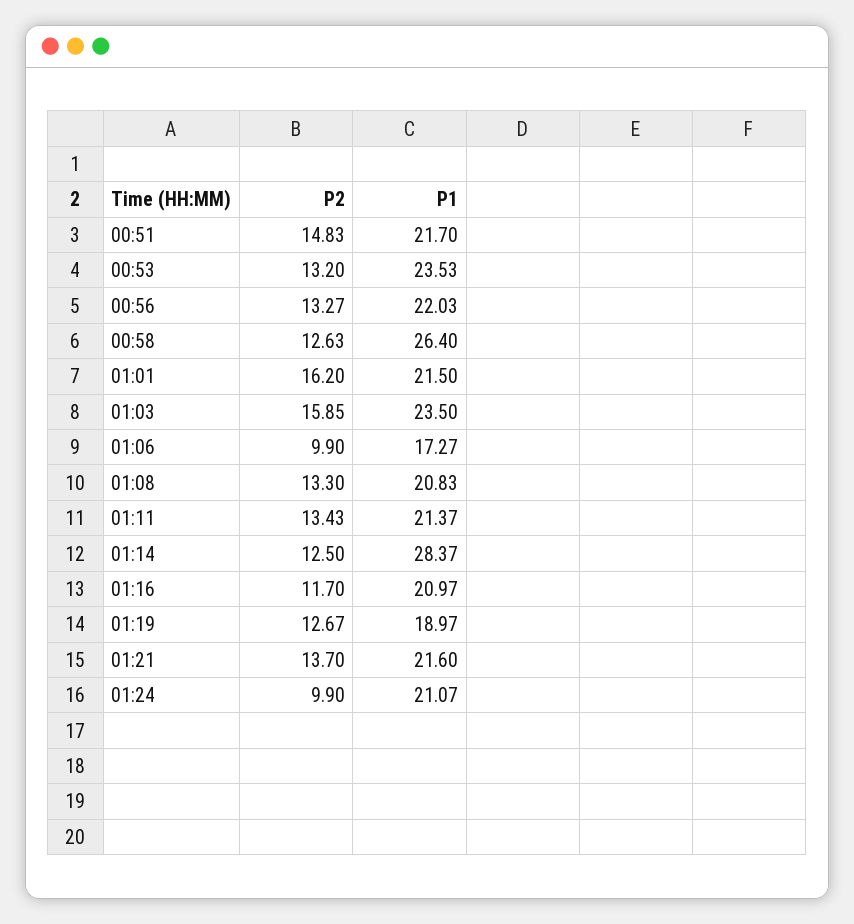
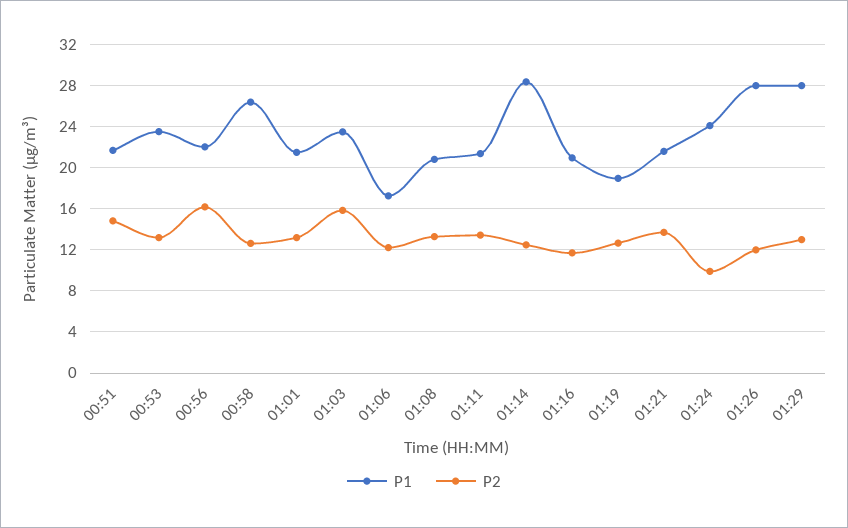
P2, 00:56: 13.27 -> 16
P2, 01:01: 16.2 -> 13
P2, 01:06: 9.9 -> 12
P1, 01:24: 21.07 -> 24
P1, 01:26: none -> 28
P2, 01:26: none -> 12
P1, 01:29: none -> 28
P2, 01:29: none -> 13

